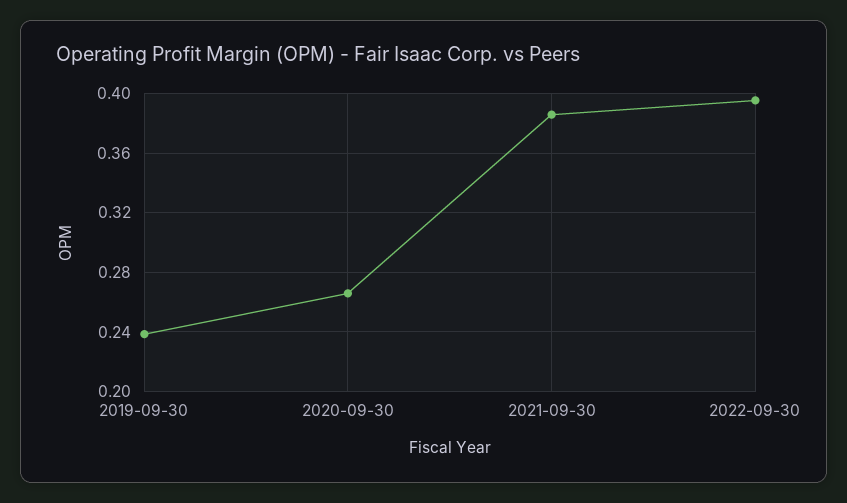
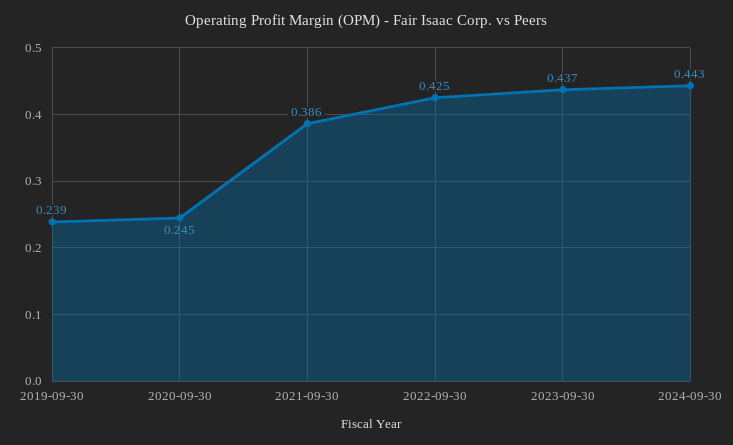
2020-09-30: 0.265 -> 0.245
2022-09-30: 0.395 -> 0.425
2023-09-30: none -> 0.437
2024-09-30: none -> 0.443

